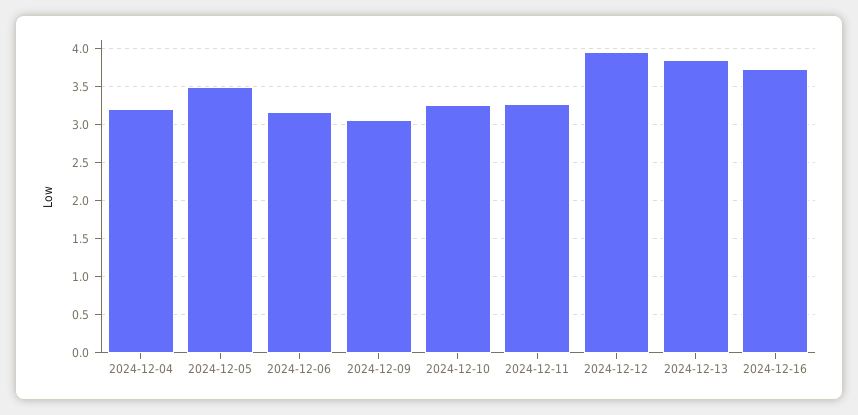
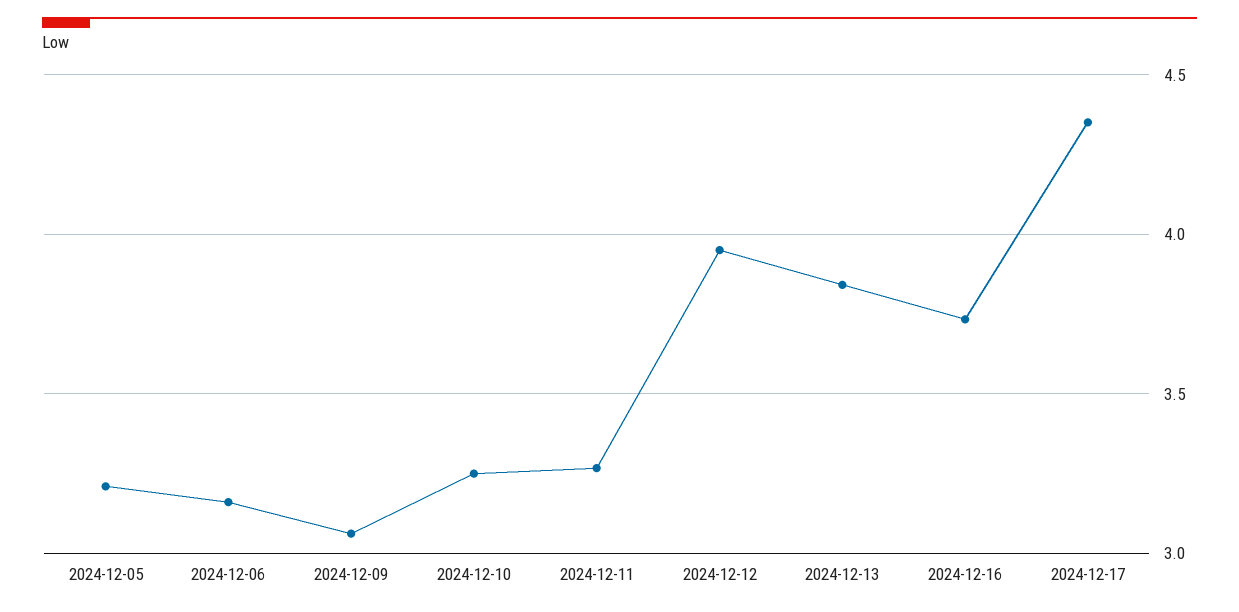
2024-12-04: 3.2 -> none
2024-12-05: 3.5 -> 3.2
2024-12-17: none -> 4.35

